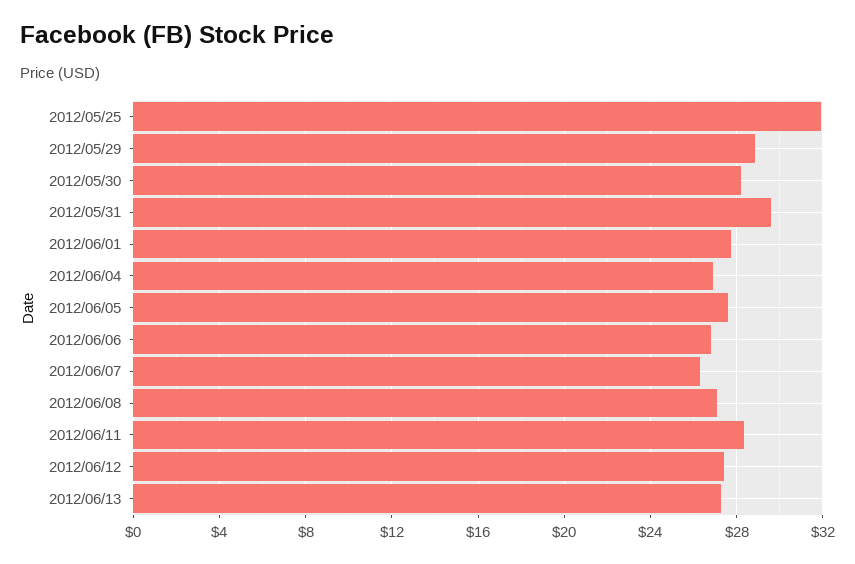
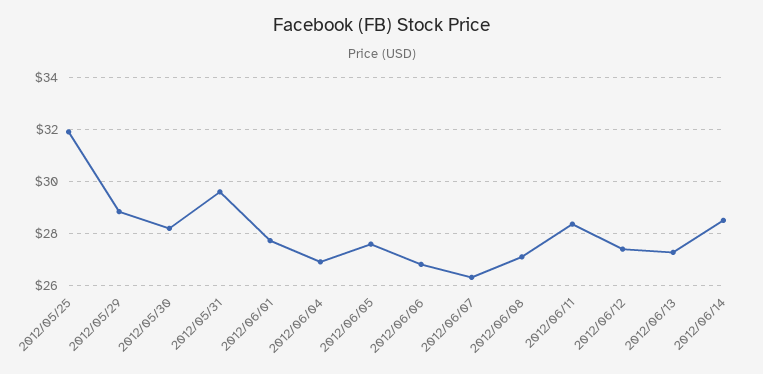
2012/06/14: none -> 28.5

